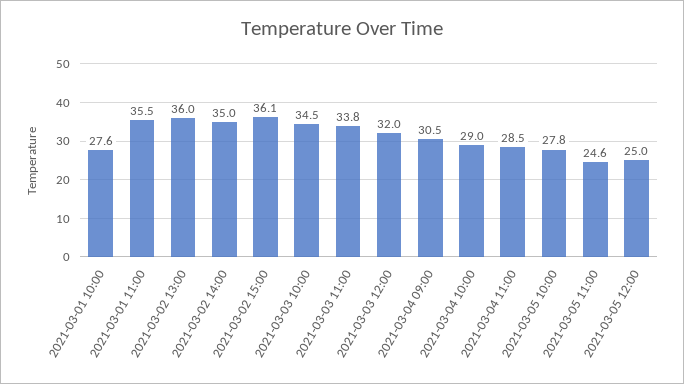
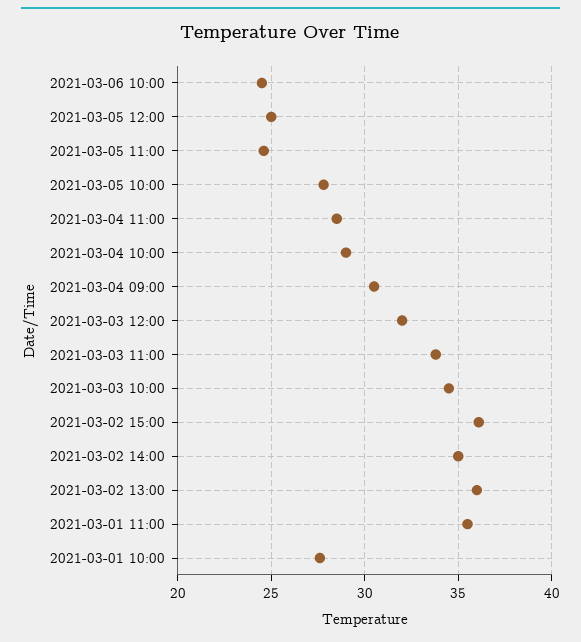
2021-03-06 10:00: none -> 24.5

